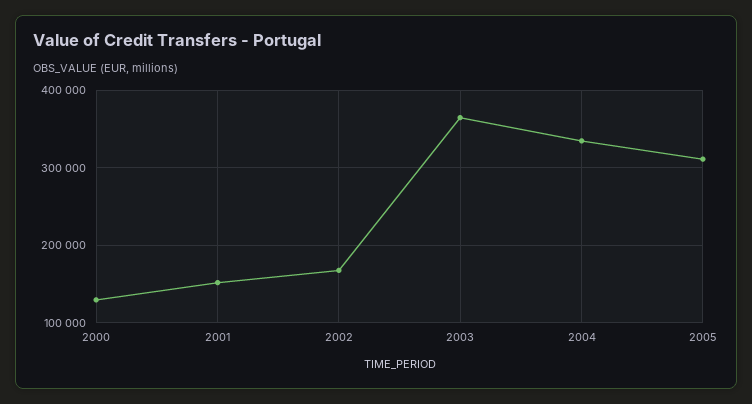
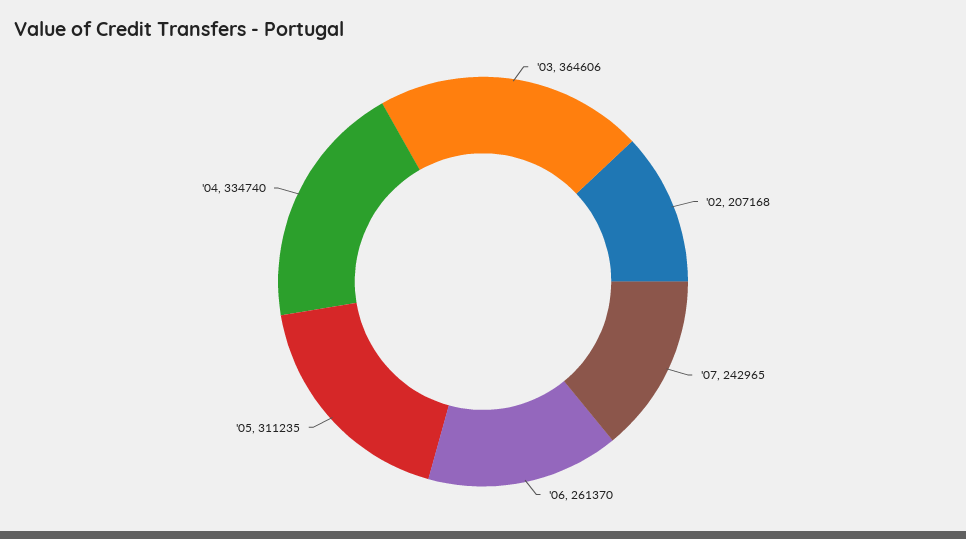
2000: 130000 -> none
2001: 150000 -> none
2002: 170000 -> 207168
'07: none -> 242965
'06: none -> 261370

